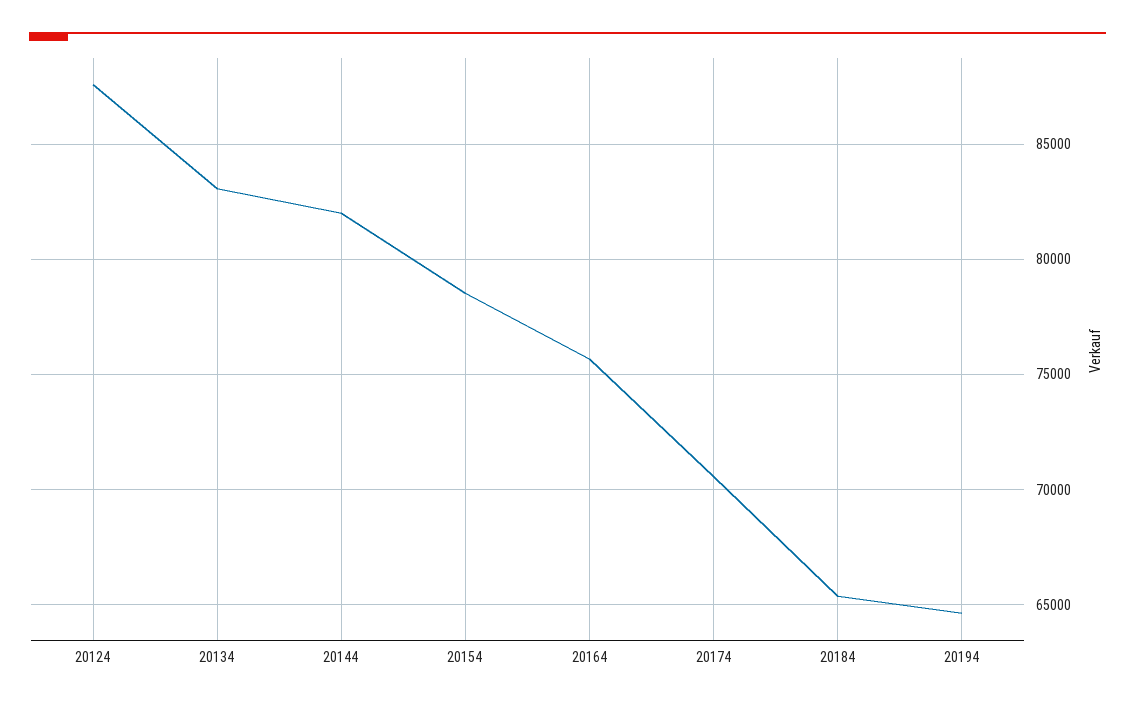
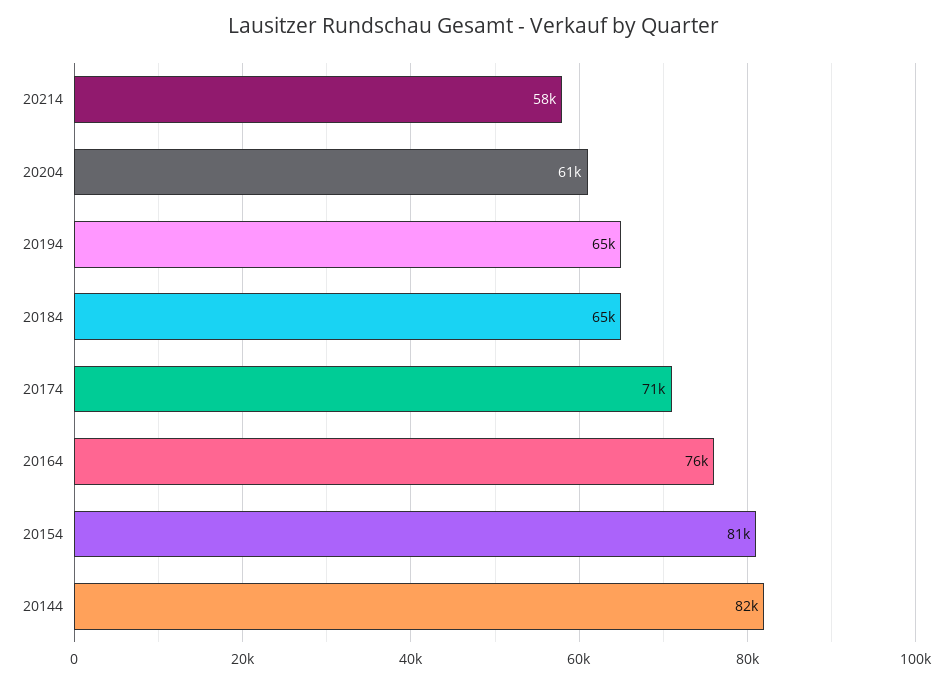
20124: 87500 -> none
20134: 83000 -> none
20154: 78500 -> 81000
20214: none -> 58000
20204: none -> 61000

